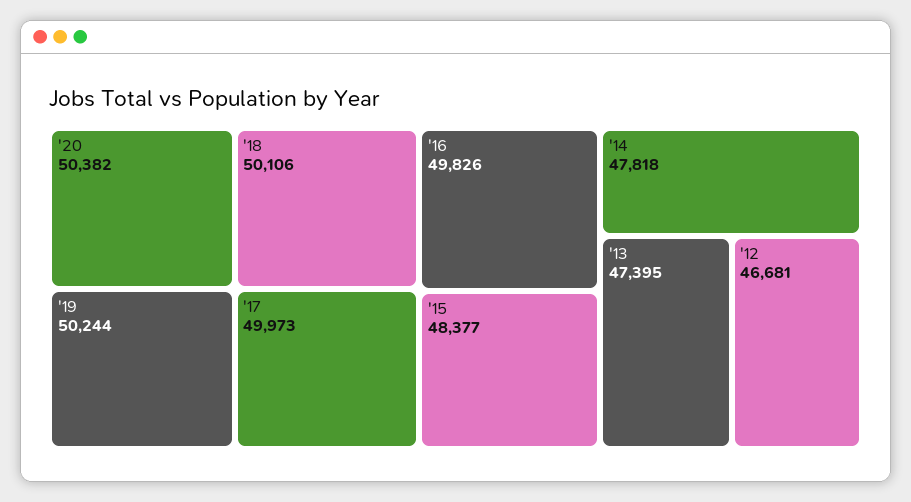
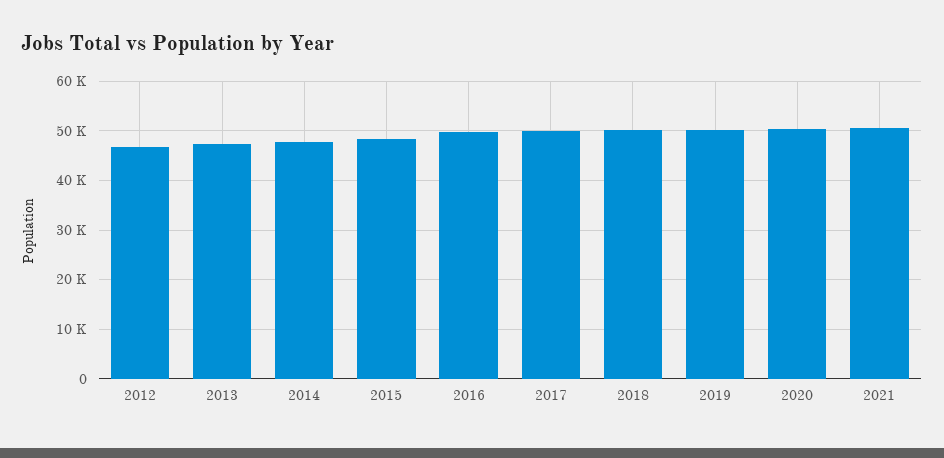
2021: none -> 50000

